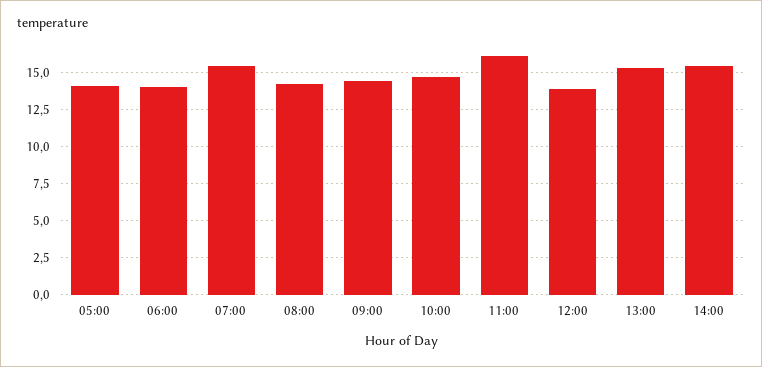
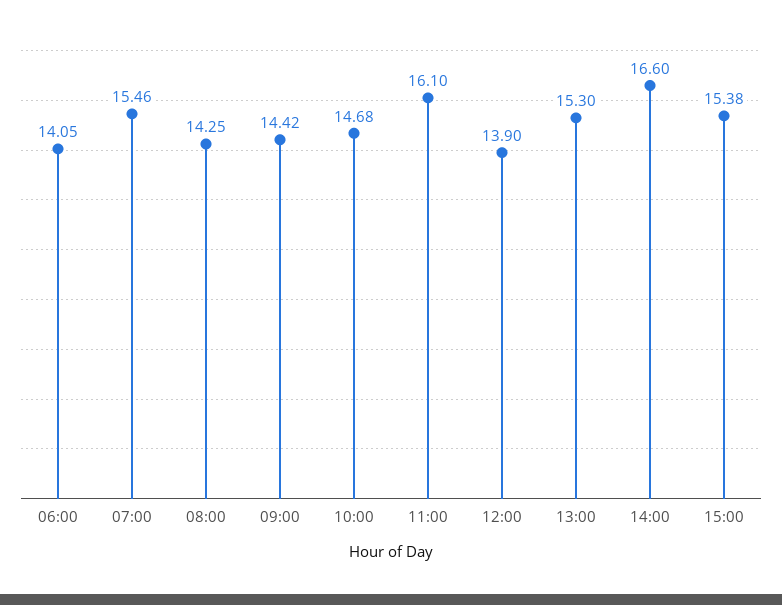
05:00: 14 -> none
14:00: 15.5 -> 16.6
15:00: none -> 15.38

